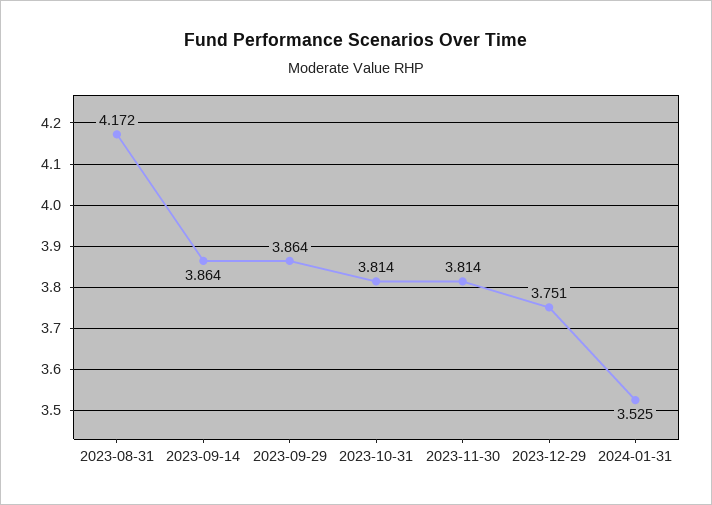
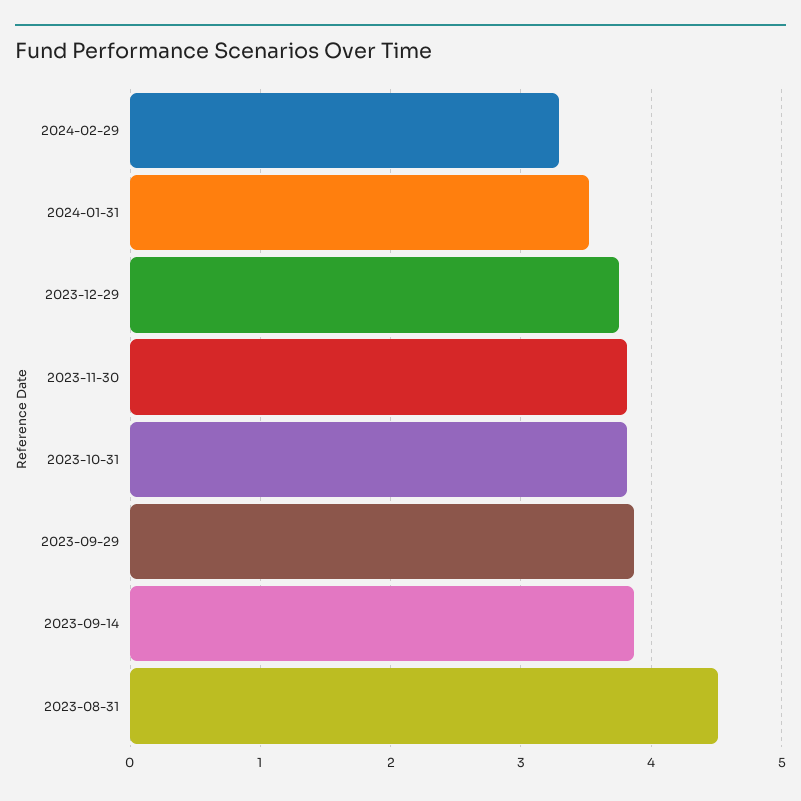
2023-08-31: 4.172 -> 4.5
2024-02-29: none -> 3.3

